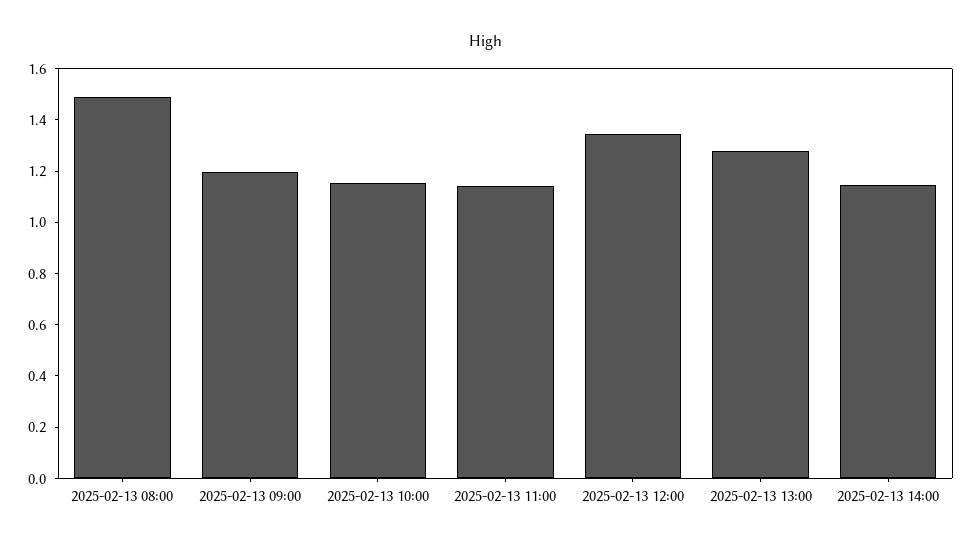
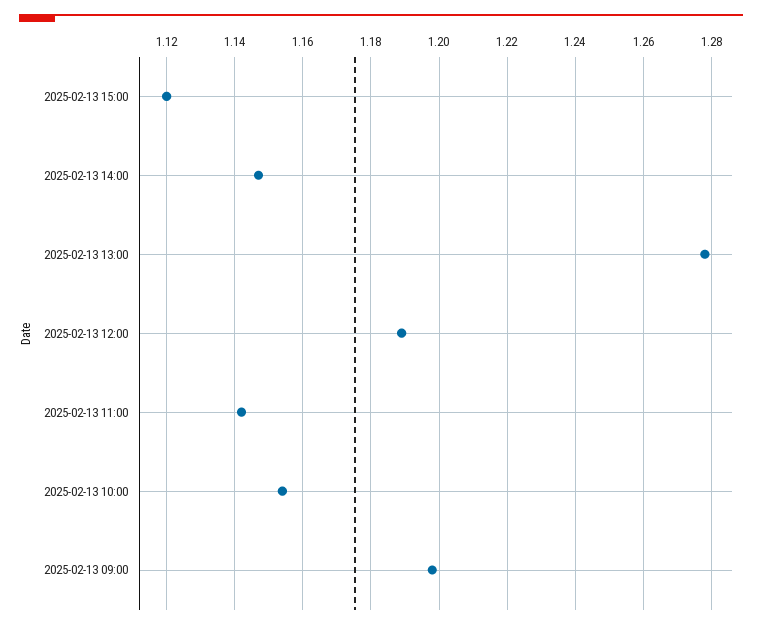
2025-02-13 08:00: 1.5 -> none
2025-02-13 12:00: 1.35 -> 1.19
2025-02-13 15:00: none -> 1.12

